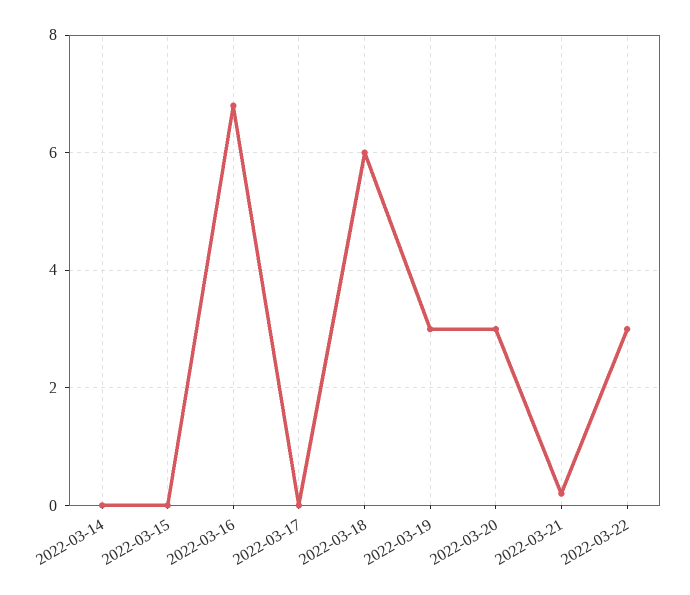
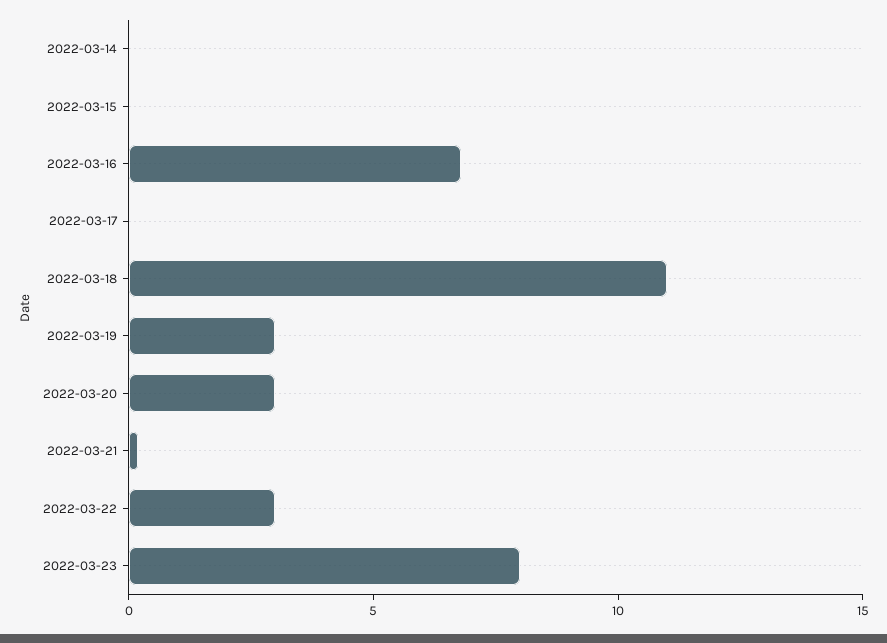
2022-03-18: 6 -> 11
2022-03-23: none -> 8

